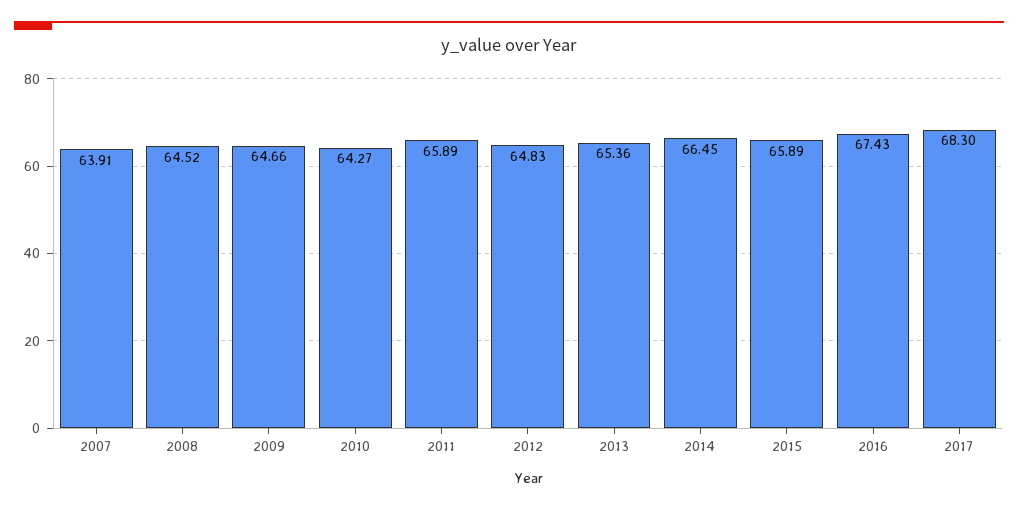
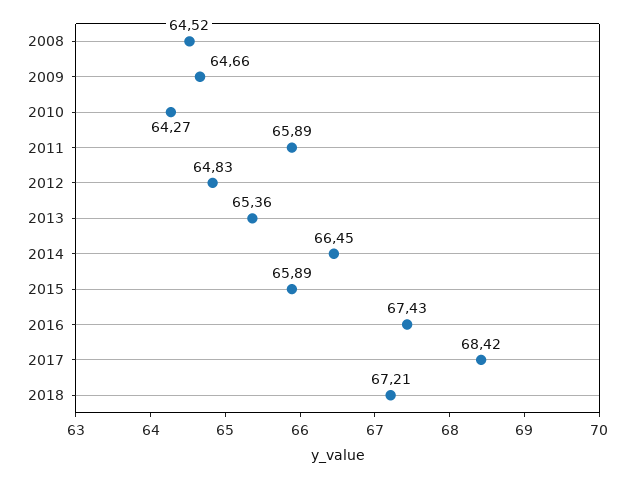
2007: 63.91 -> none
2017: 68.3 -> 68.42
2018: none -> 67.21

